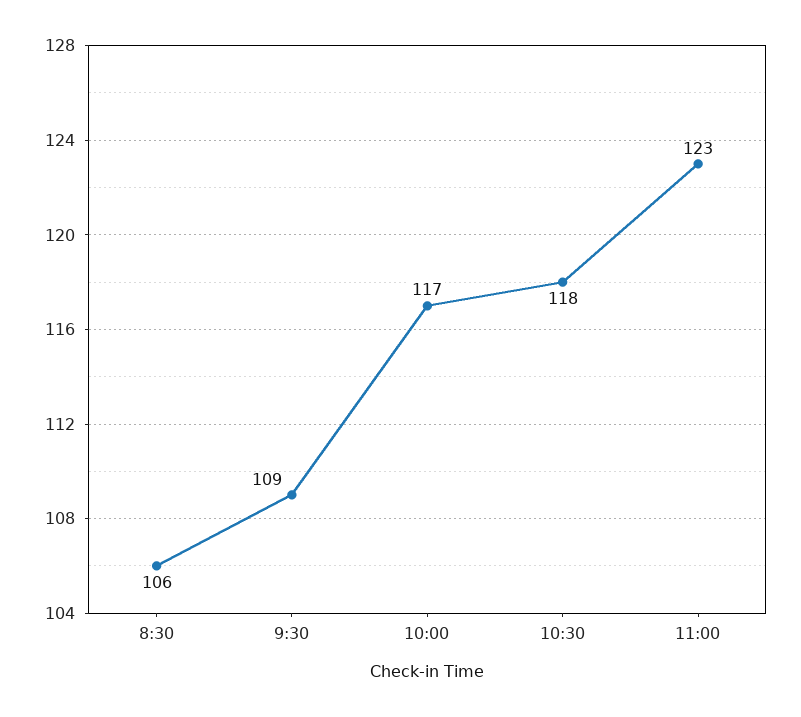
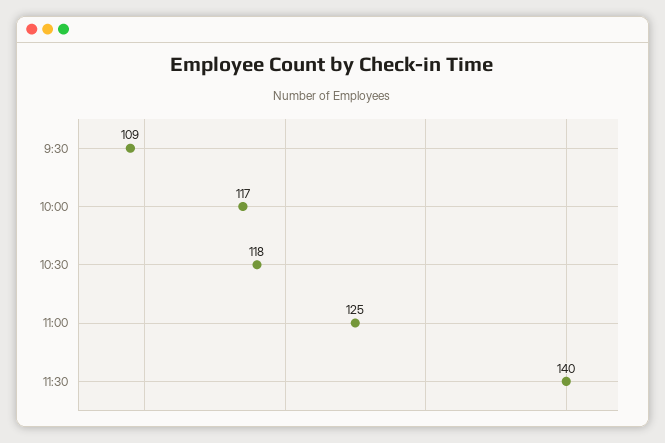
8:30: 106 -> none
11:00: 123 -> 125
11:30: none -> 140

